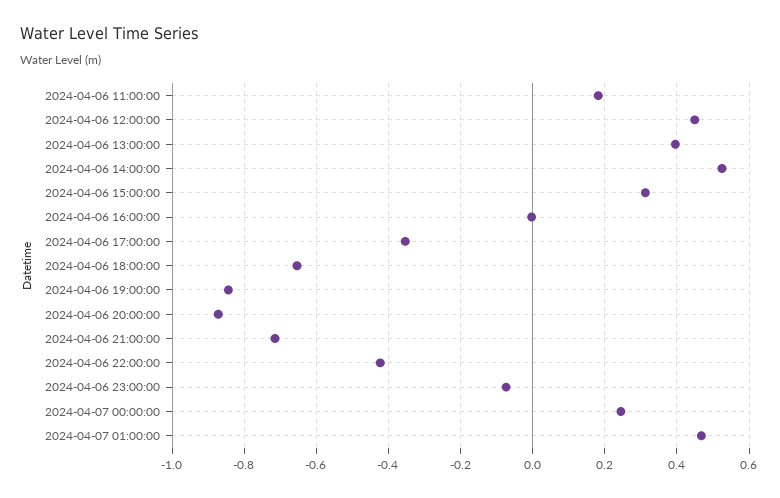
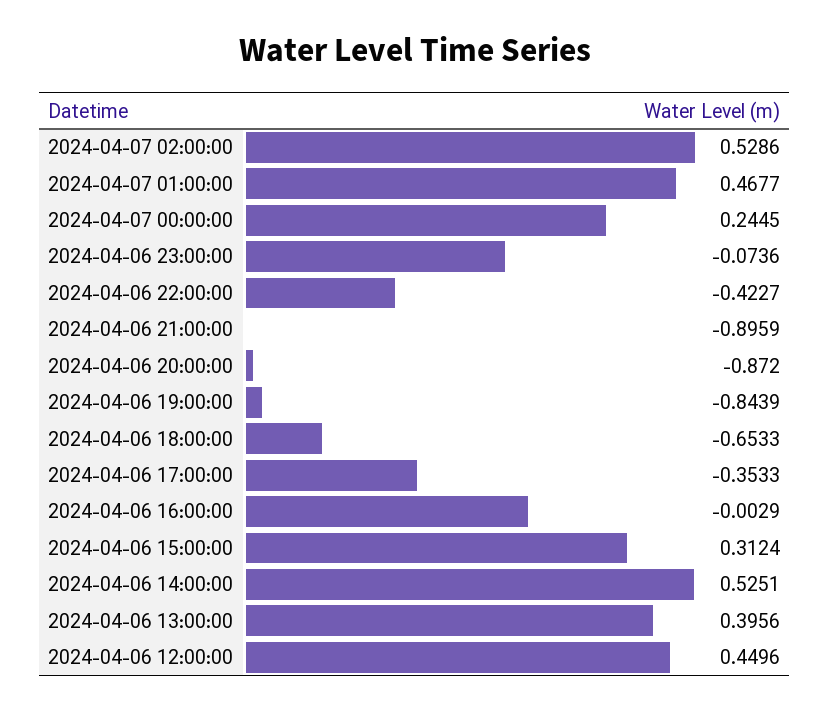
2024-04-06 11:00:00: 0.18 -> none
2024-04-06 21:00:00: -0.72 -> -0.8959
2024-04-07 02:00:00: none -> 0.5286

